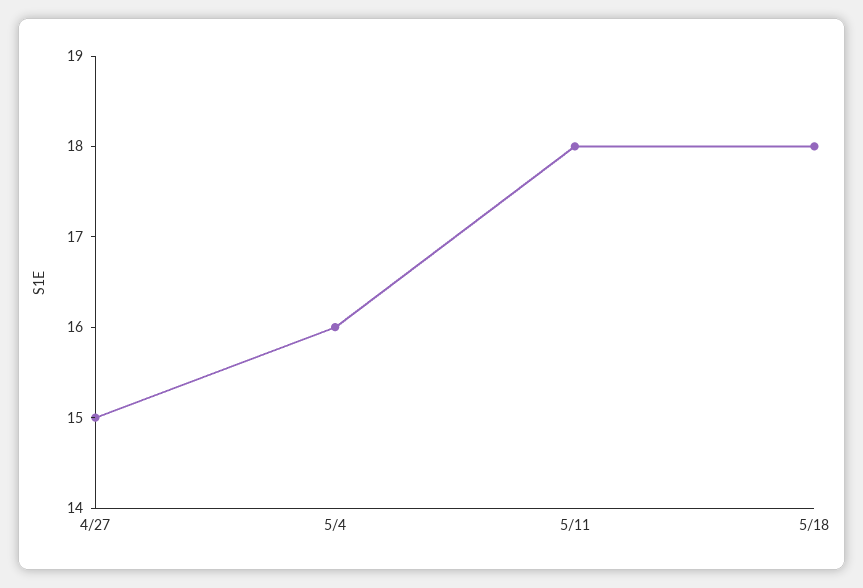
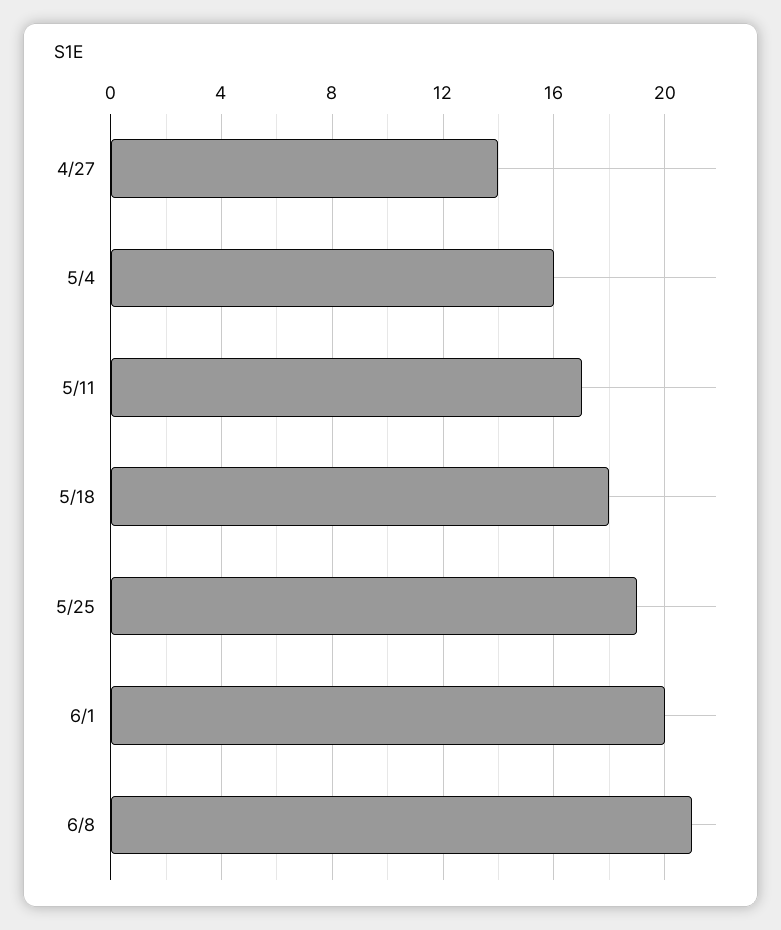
4/27: 15 -> 14
5/11: 18 -> 17
5/25: none -> 19
6/1: none -> 20
6/8: none -> 21

